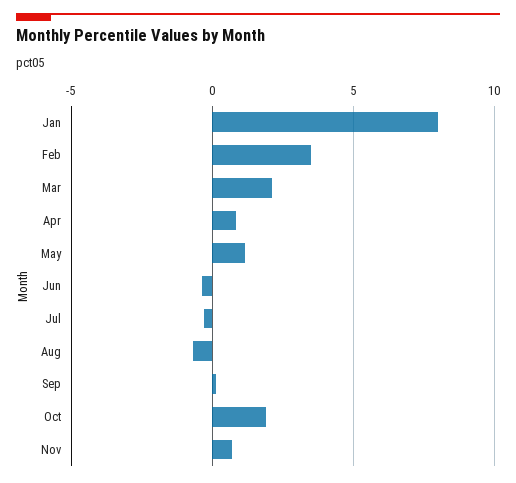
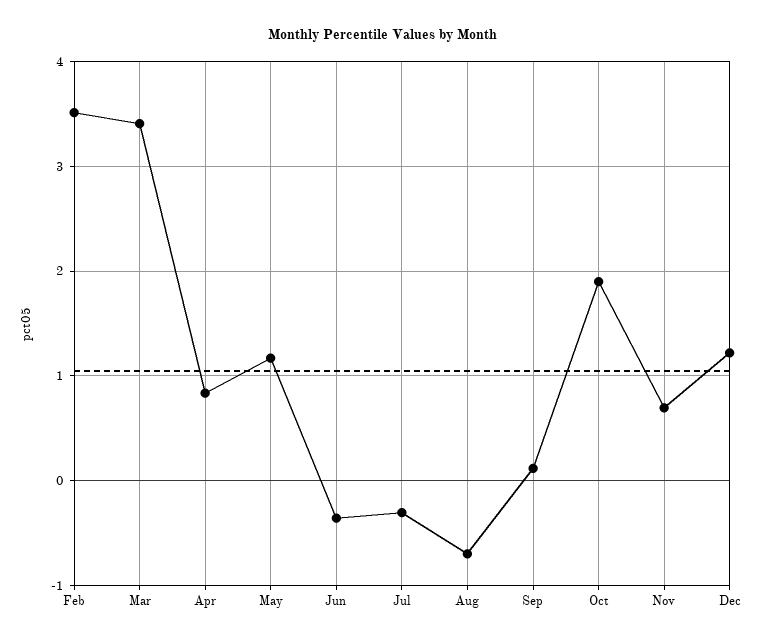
Jan: 8 -> none
Mar: 2 -> 3.4
Dec: none -> 1.2

